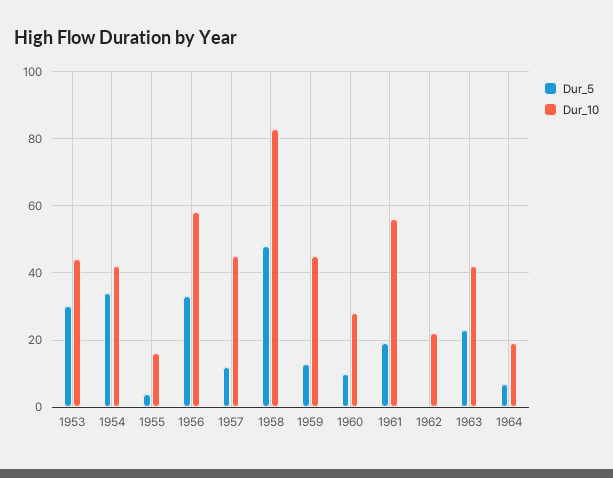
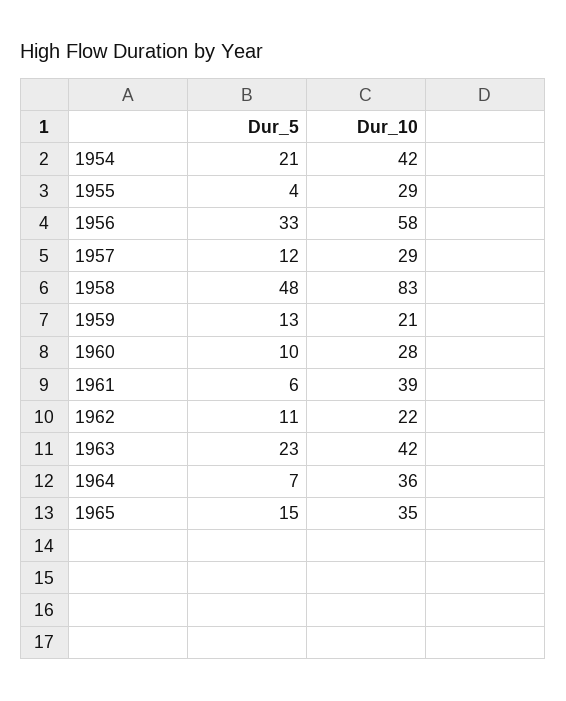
Dur_5, 1953: 30 -> none
Dur_10, 1953: 45 -> none
Dur_5, 1954: 35 -> 21
Dur_10, 1955: 15 -> 29
Dur_10, 1957: 45 -> 29
Dur_10, 1959: 45 -> 21
Dur_5, 1961: 20 -> 6
Dur_10, 1961: 55 -> 39
Dur_5, 1962: 0 -> 11
Dur_10, 1964: 20 -> 36
Dur_5, 1965: none -> 15
Dur_10, 1965: none -> 35

